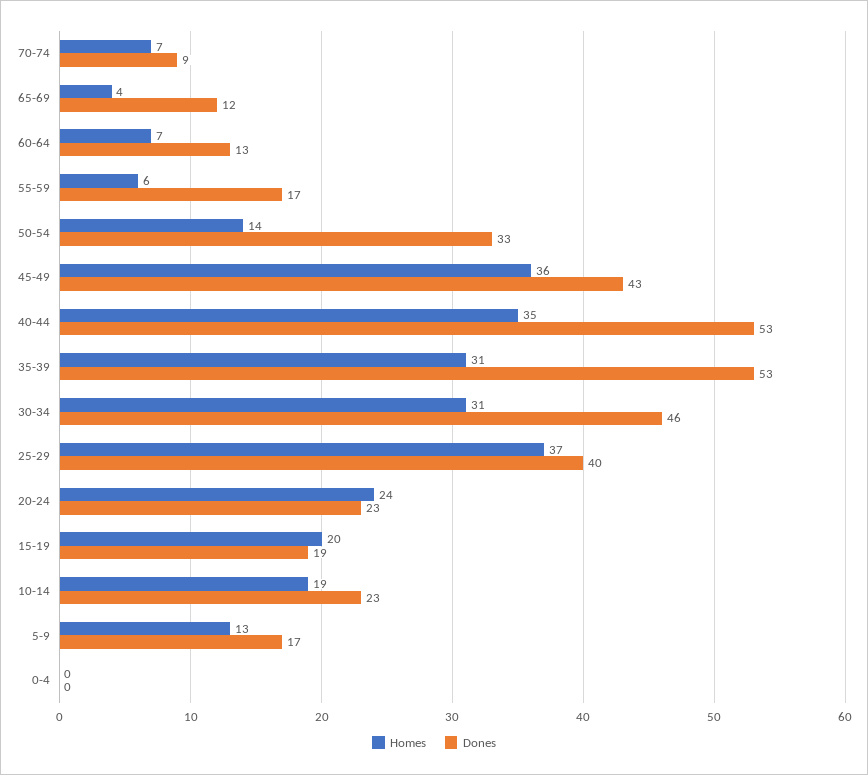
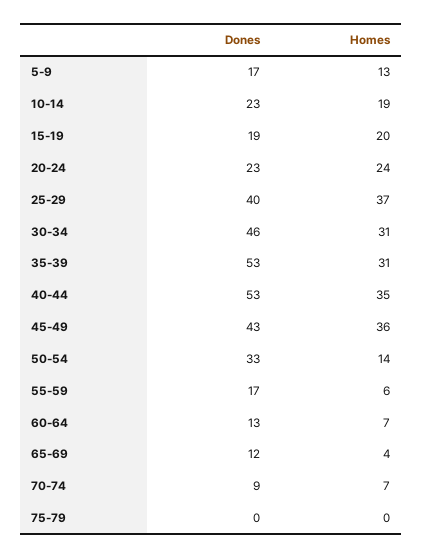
Homes, 0-4: 0 -> none
Dones, 0-4: 0 -> none
Dones, 75-79: none -> 0
Homes, 75-79: none -> 0

